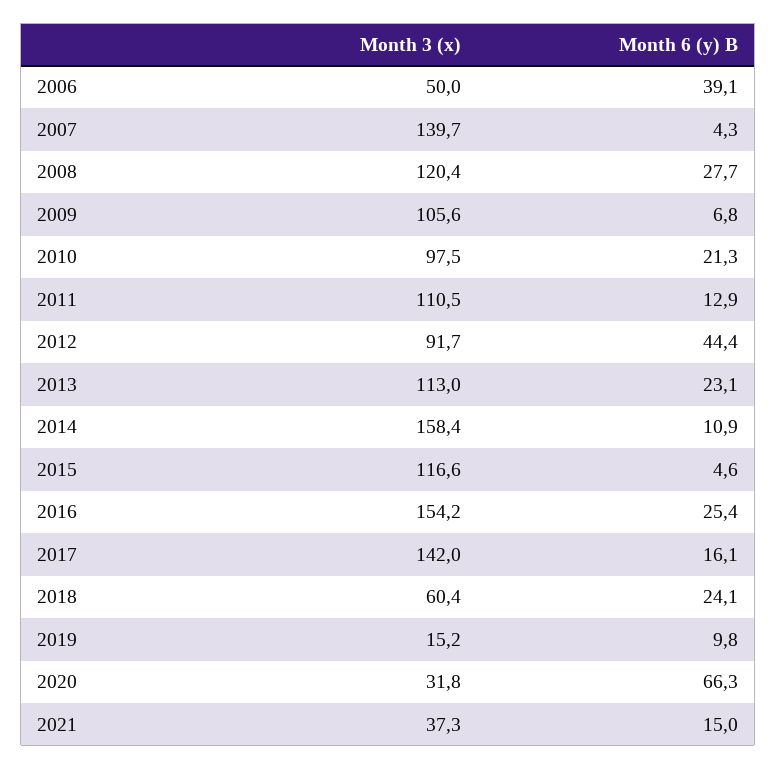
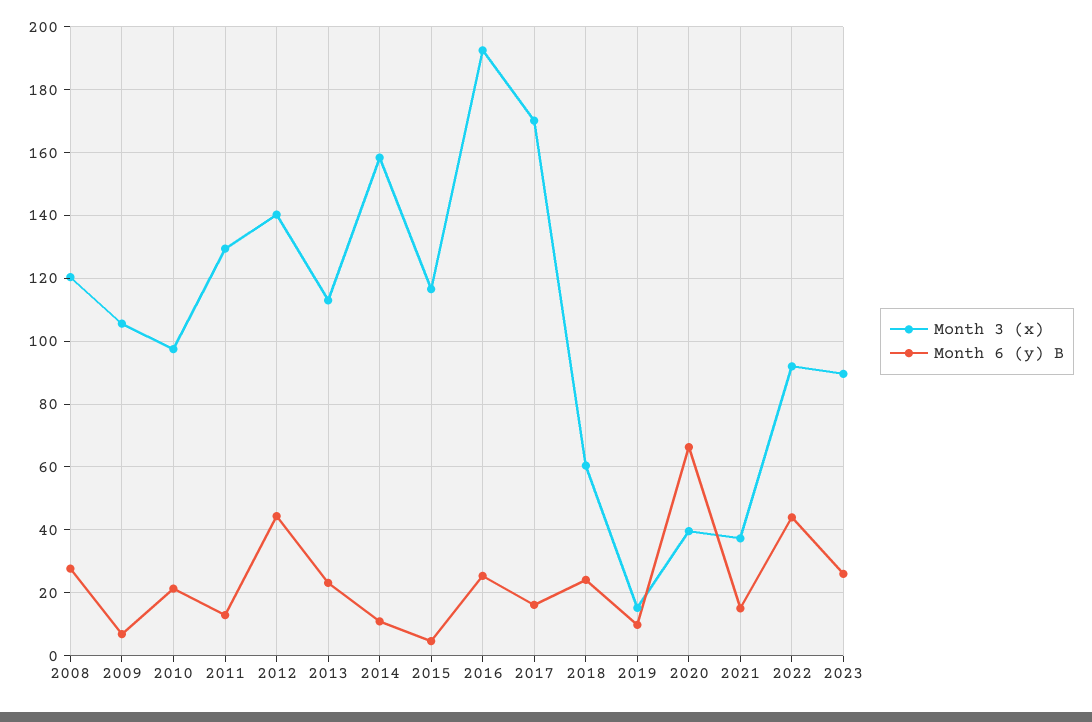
Month 3 (x), 2006: 50 -> none
Month 6 (y) B, 2006: 39.1 -> none
Month 3 (x), 2007: 139.7 -> none
Month 6 (y) B, 2007: 4.3 -> none
Month 3 (x), 2011: 110.5 -> 130
Month 3 (x), 2012: 91.7 -> 140
Month 3 (x), 2016: 154.2 -> 192
Month 3 (x), 2017: 142 -> 170
Month 3 (x), 2020: 31.8 -> 40
Month 3 (x), 2022: none -> 92
Month 6 (y) B, 2022: none -> 44
Month 3 (x), 2023: none -> 90
Month 6 (y) B, 2023: none -> 26

